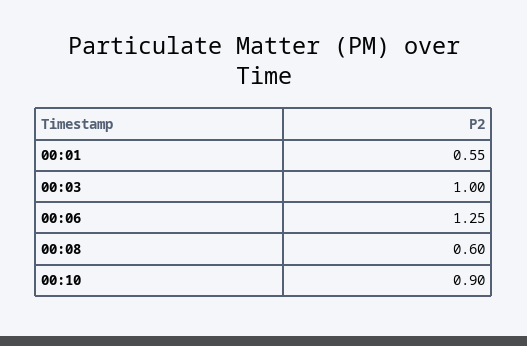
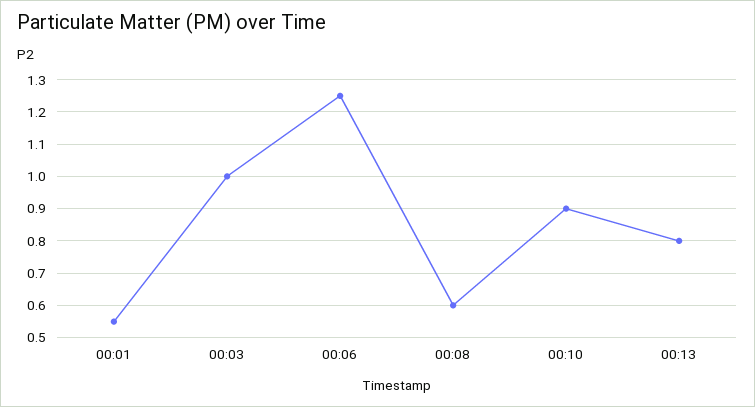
00:13: none -> 0.8

